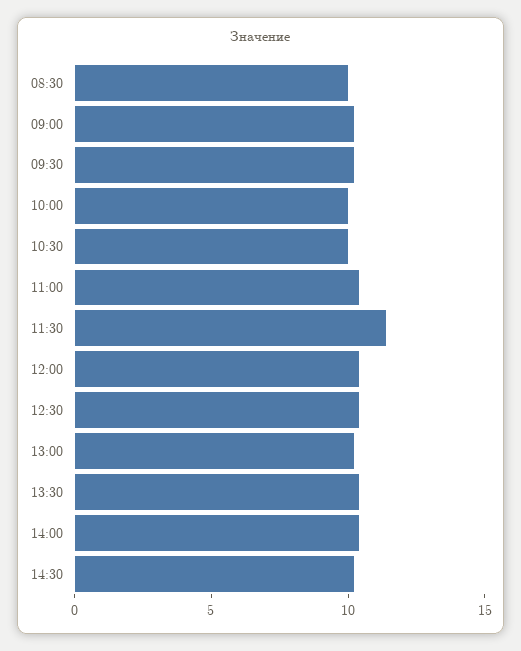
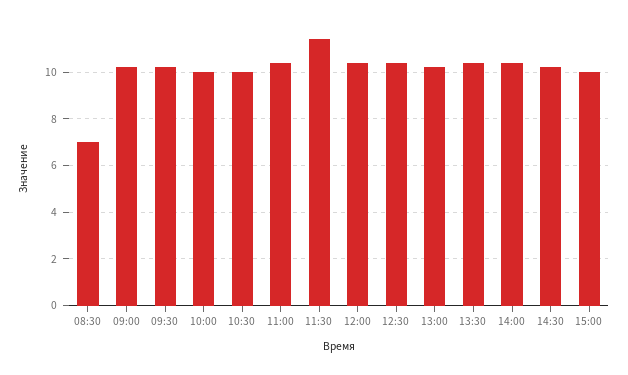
08:30: 10 -> 7
15:00: none -> 10

